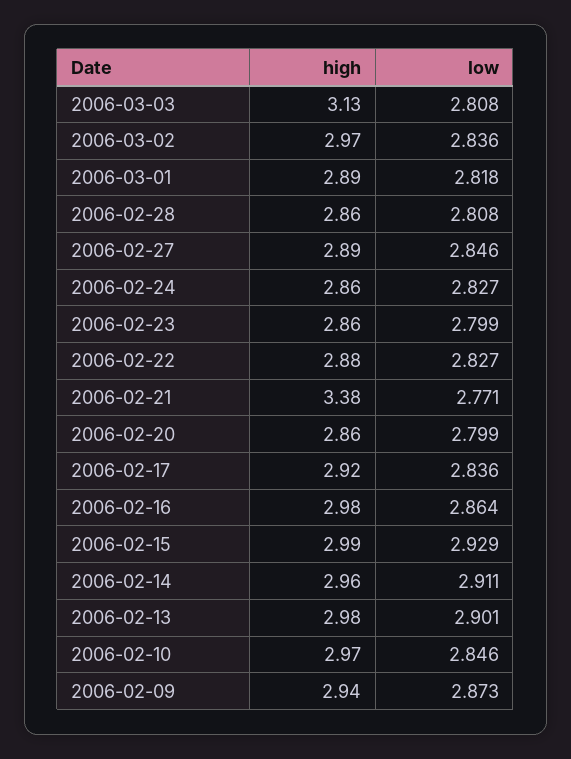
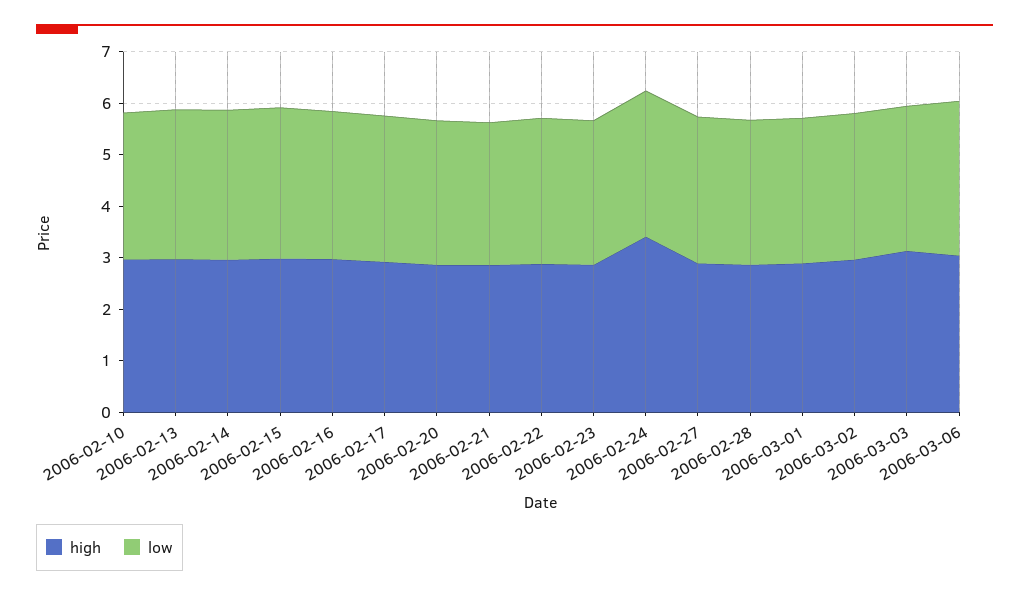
high, 2006-02-24: 2.86 -> 3.4
high, 2006-02-21: 3.38 -> 2.8
high, 2006-02-09: 2.94 -> none
low, 2006-02-09: 2.873 -> none
high, 2006-03-06: none -> 3
low, 2006-03-06: none -> 3

